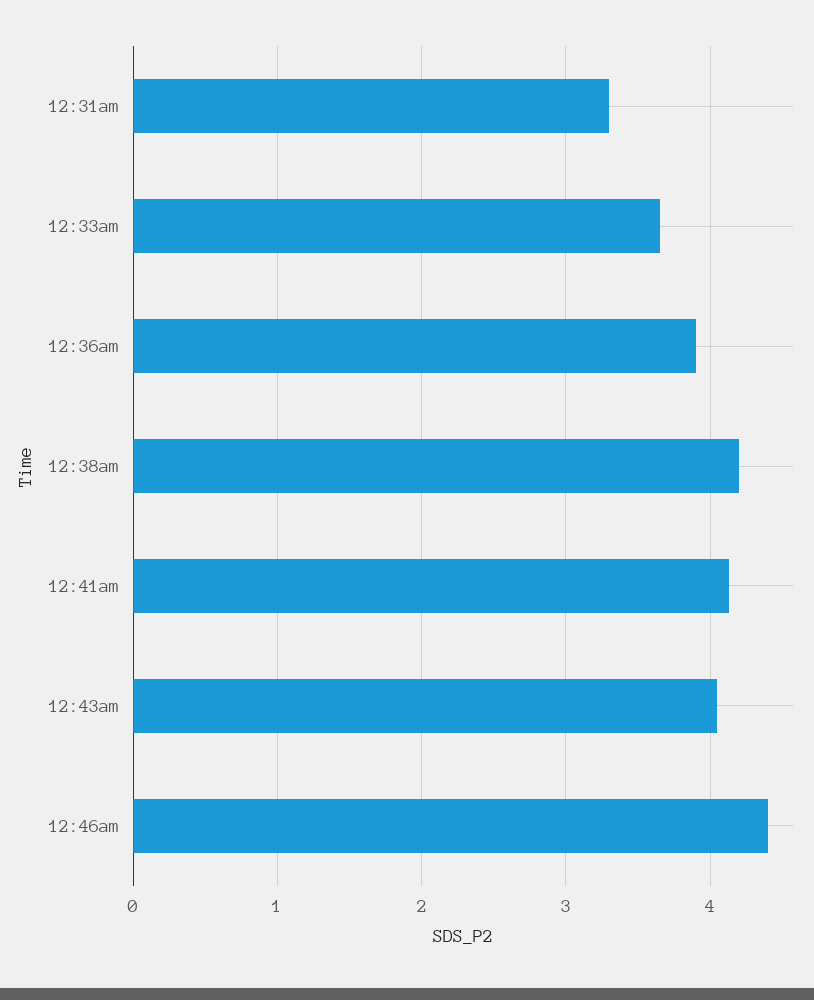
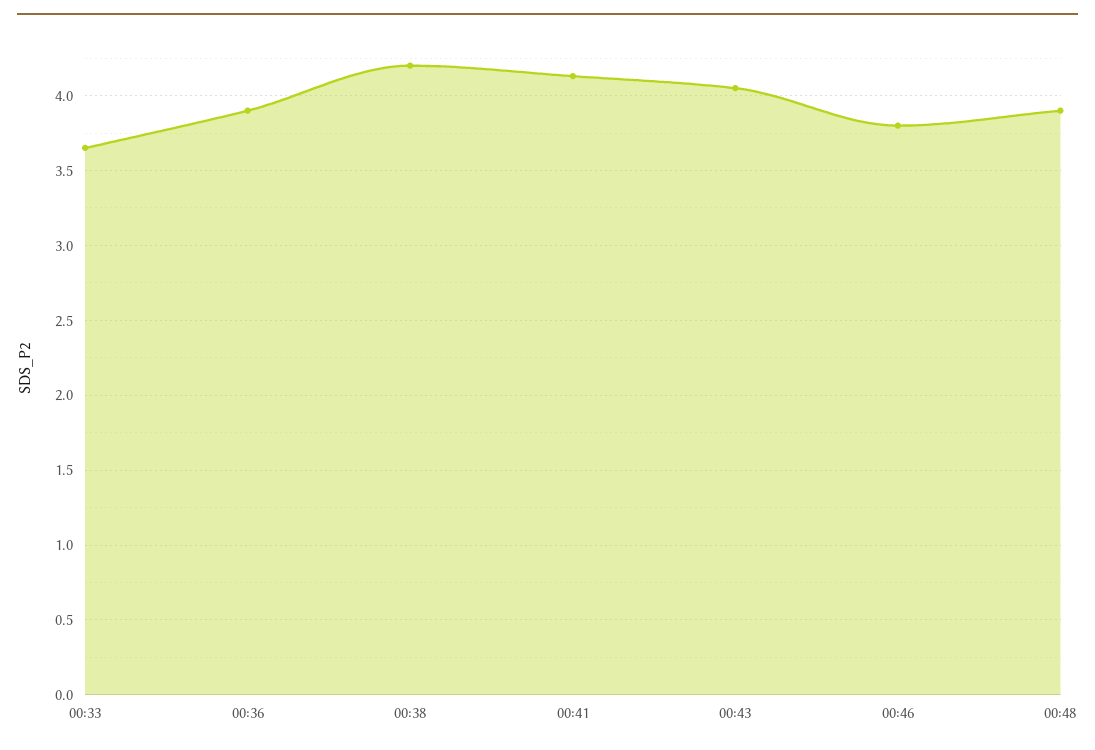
12:31am: 3.3 -> none
12:46am: 4.4 -> 3.8
00:48: none -> 3.9

